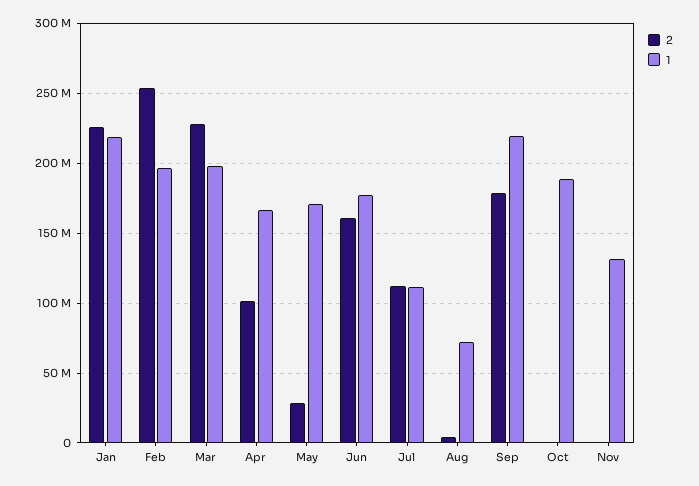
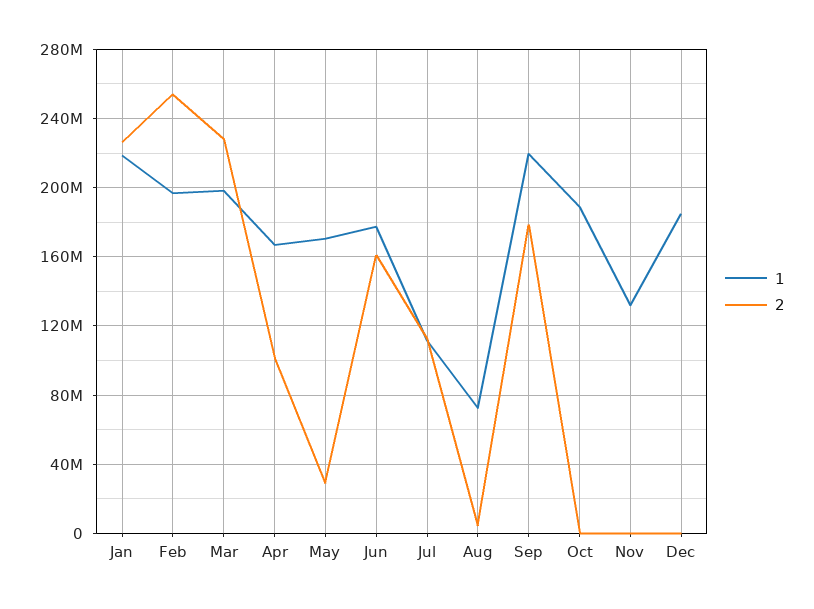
1, Dec: none -> 185000000
2, Dec: none -> 0

